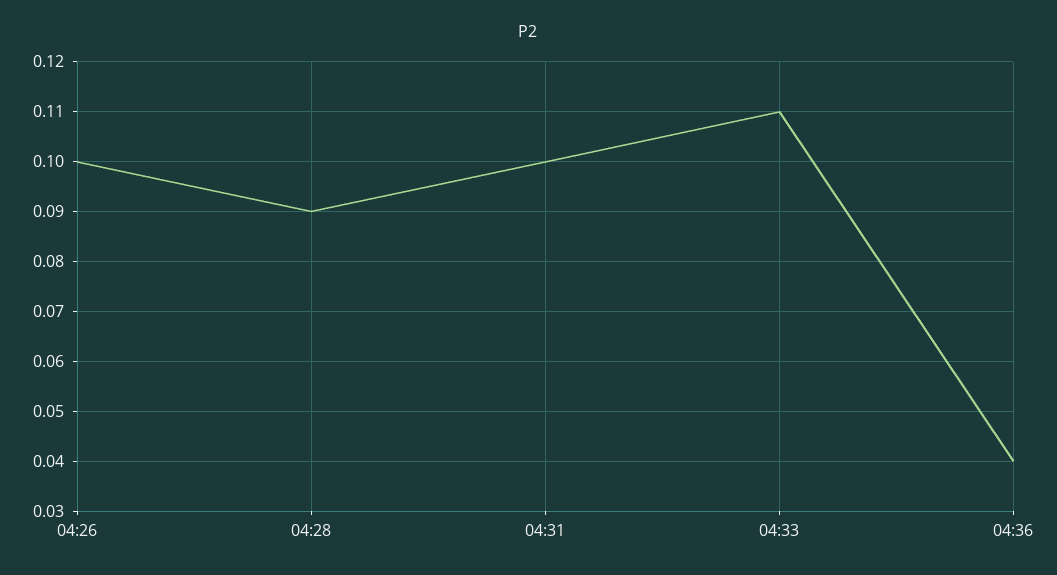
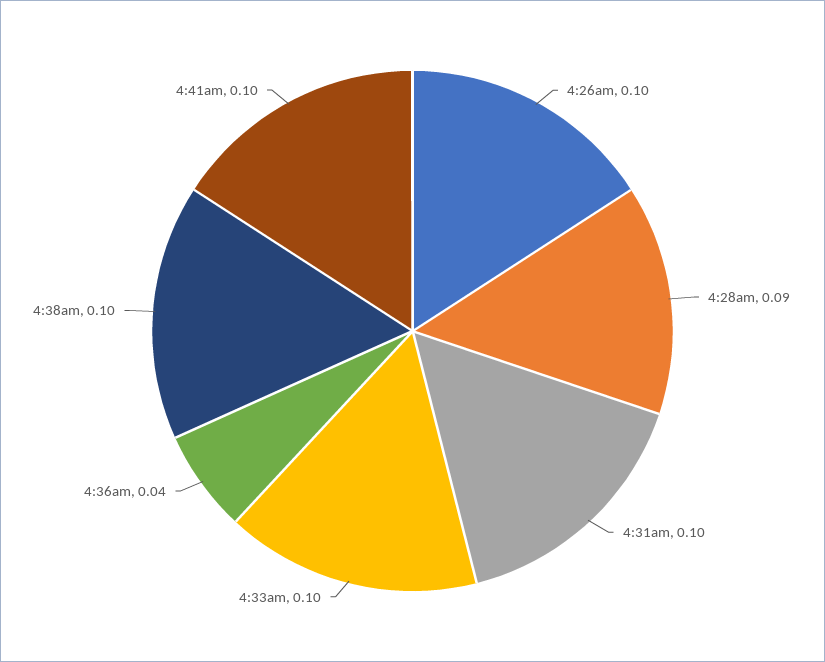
04:33: 0.11 -> 0.1
4:38am: none -> 0.1
4:41am: none -> 0.1

